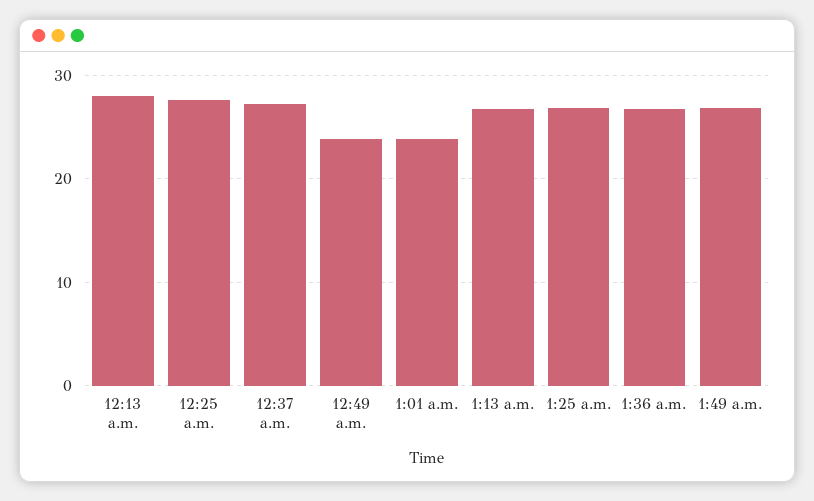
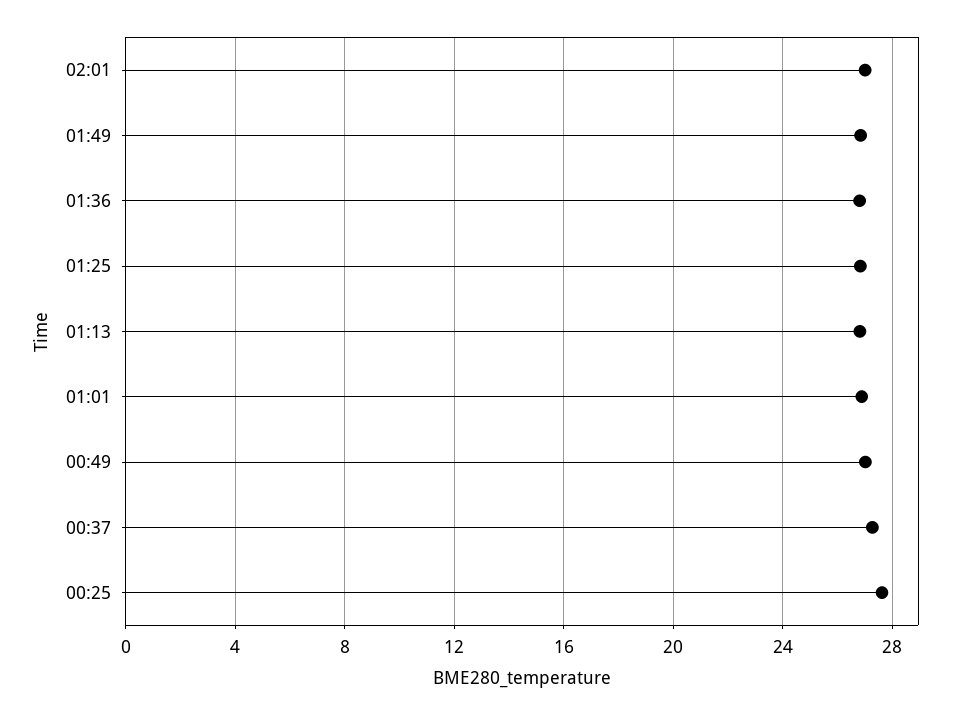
12:13 a.m.: 28 -> none
12:49 a.m.: 24 -> 27
1:01 a.m.: 24 -> 27
02:01: none -> 27

